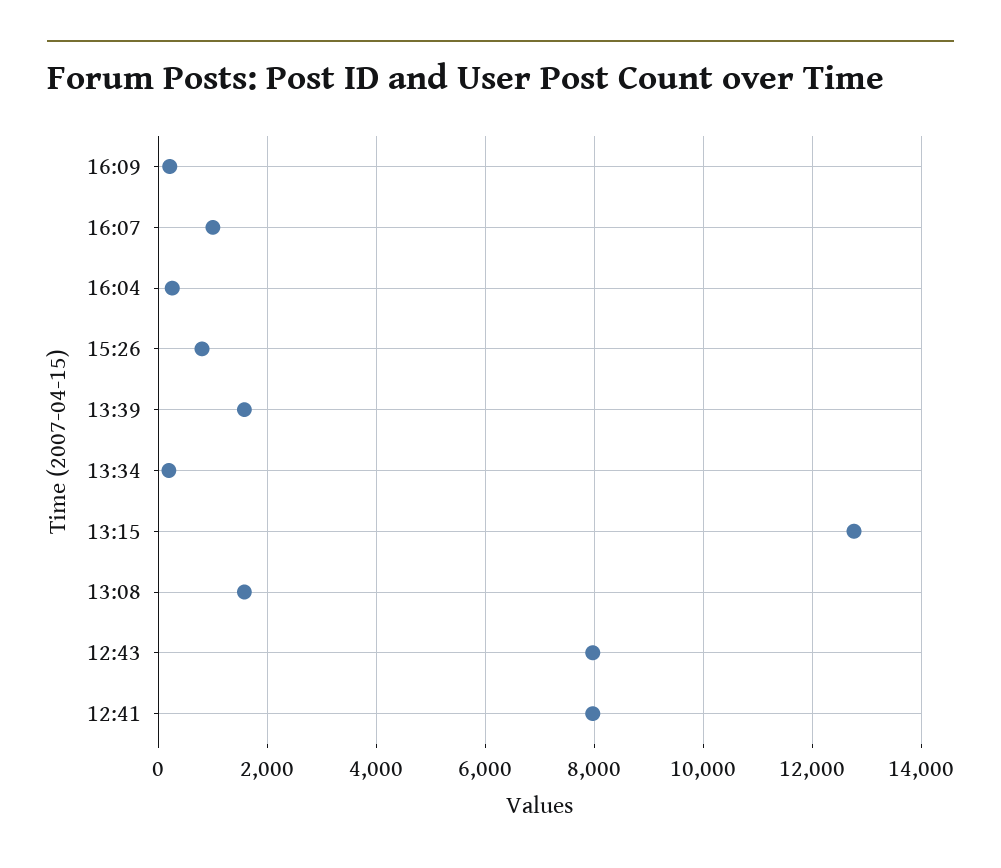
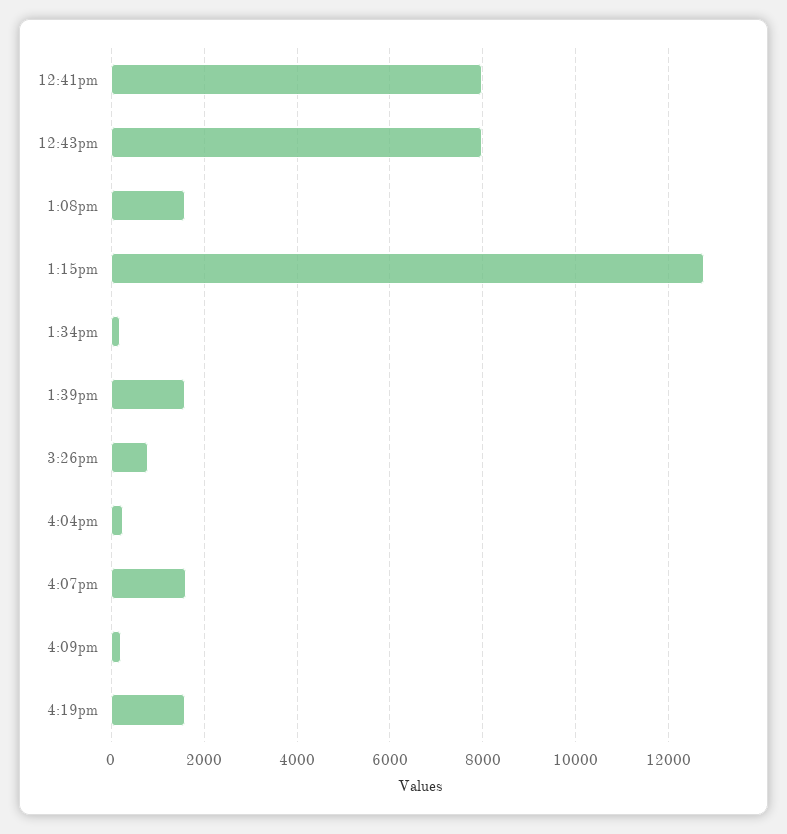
16:07: 1000 -> 1600
4:19pm: none -> 1600

